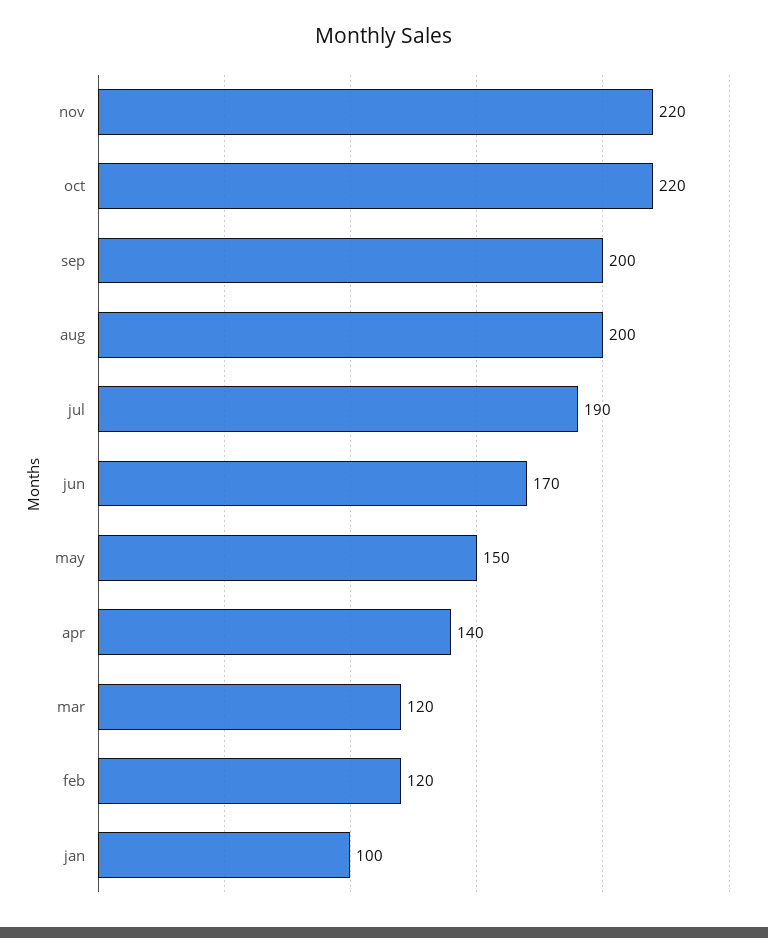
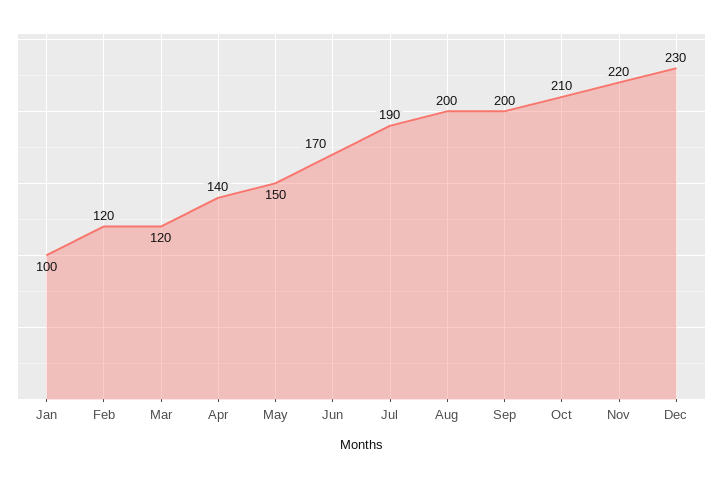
oct: 220 -> 210
Dec: none -> 230

